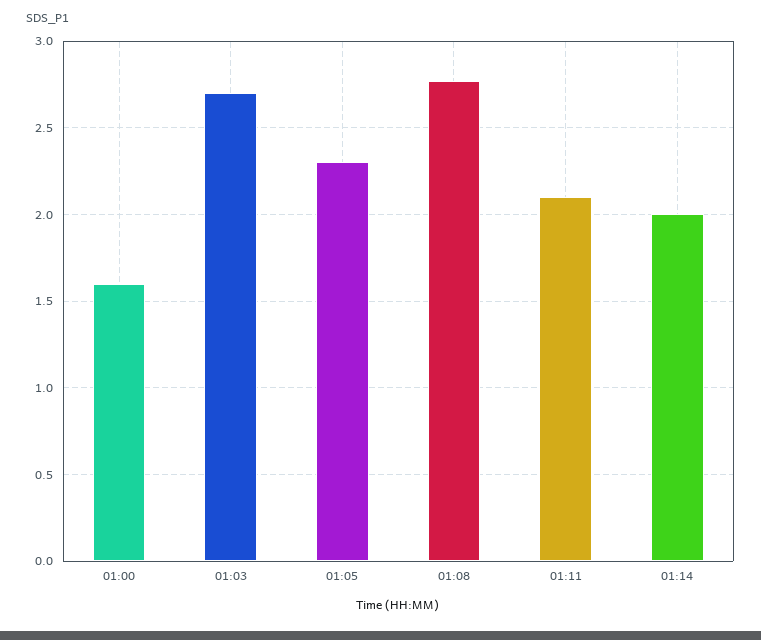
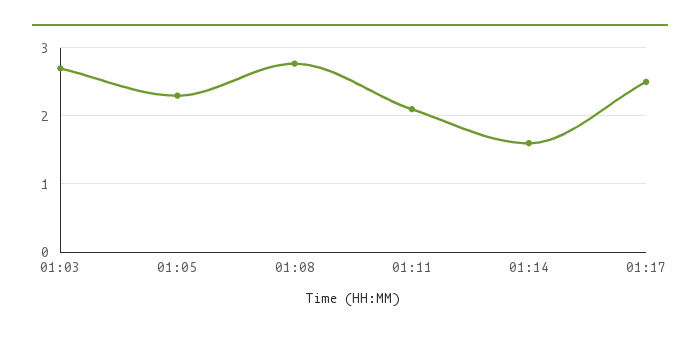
01:00: 1.6 -> none
01:14: 2 -> 1.6
01:17: none -> 2.5

